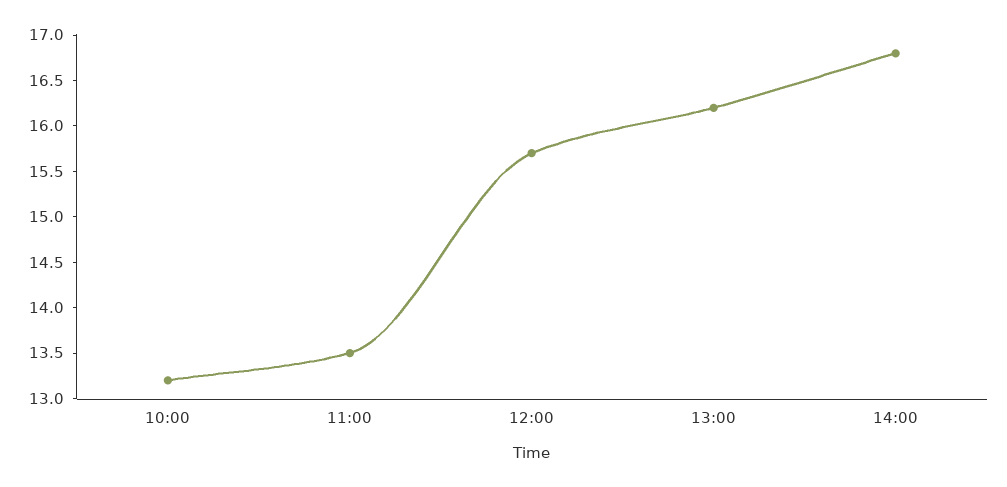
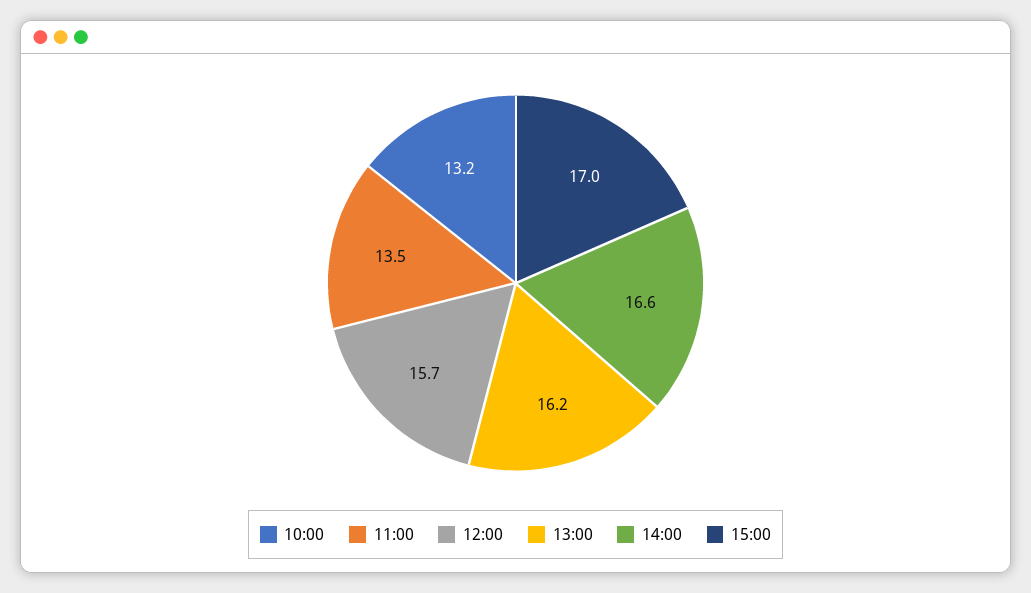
14:00: 16.8 -> 16.6
15:00: none -> 17

